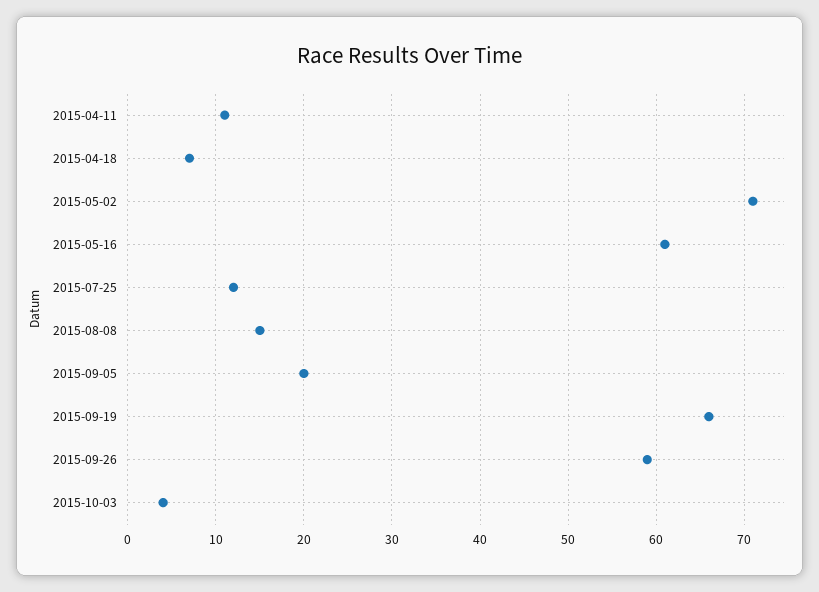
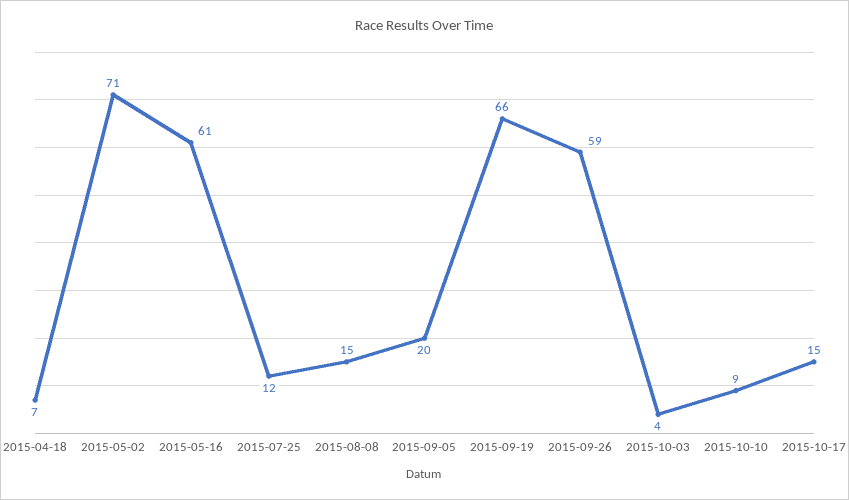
2015-04-11: 11 -> none
2015-10-10: none -> 9
2015-10-17: none -> 15

